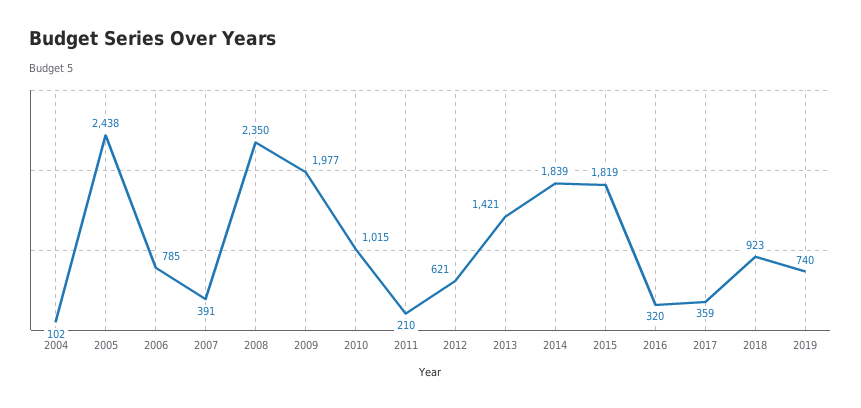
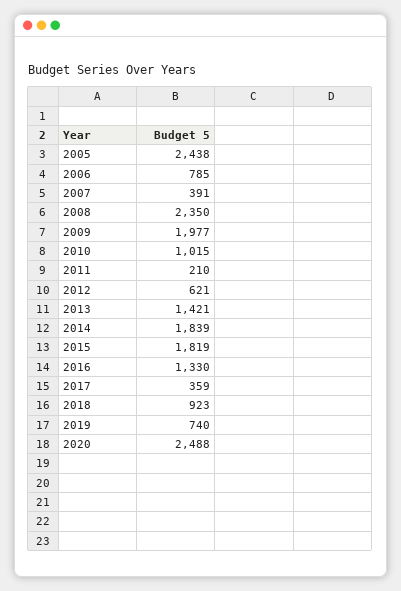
2004: 102 -> none
2016: 320 -> 1330
2020: none -> 2488

